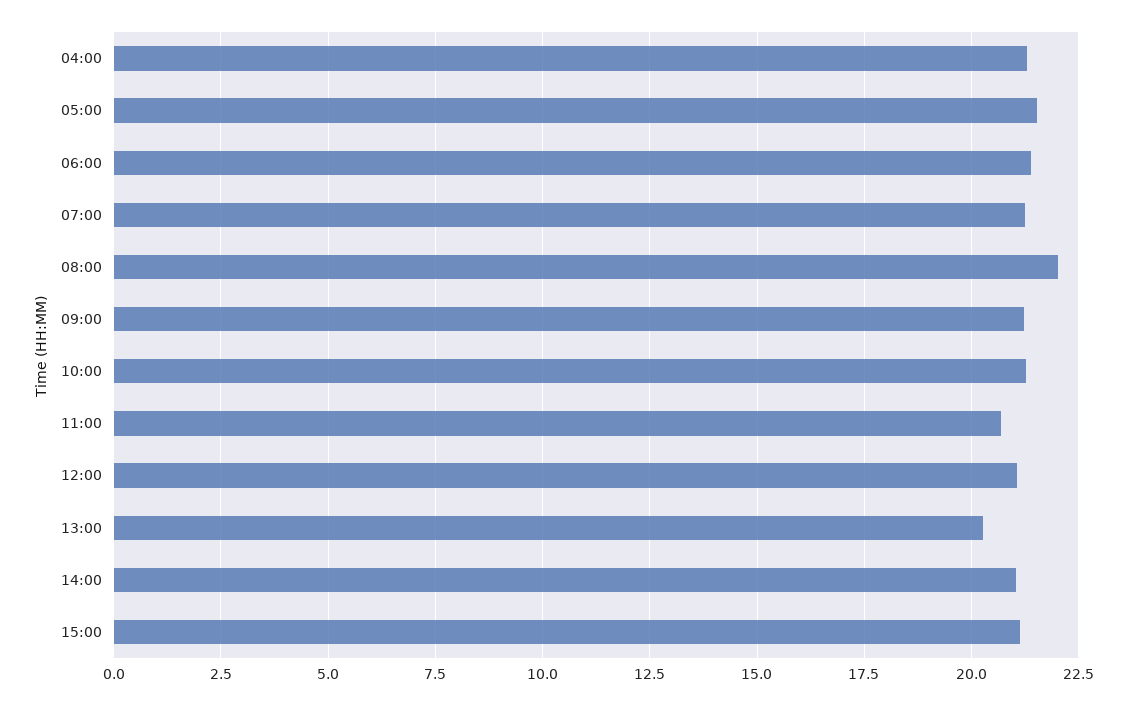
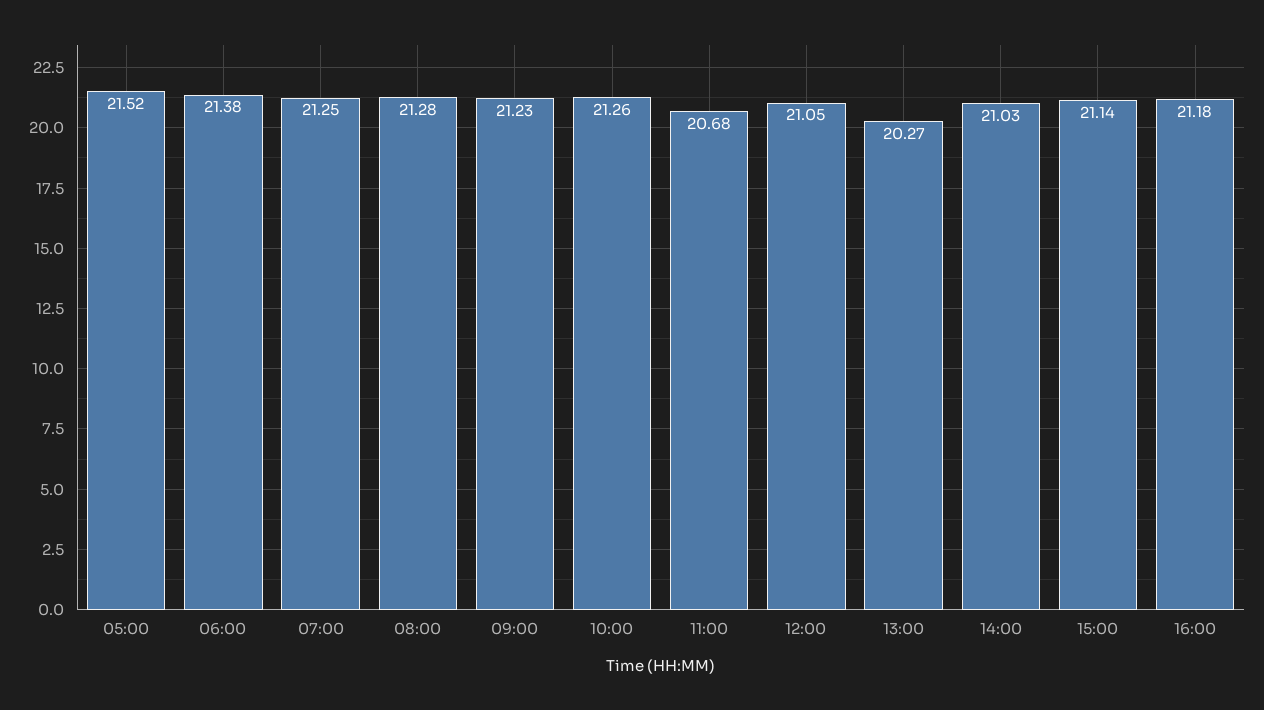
04:00: 21.25 -> none
08:00: 22 -> 21.28
16:00: none -> 21.18

